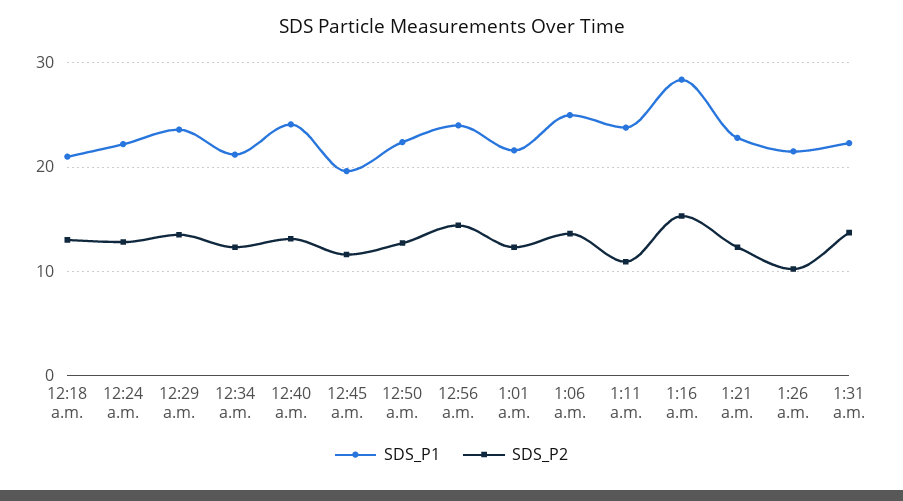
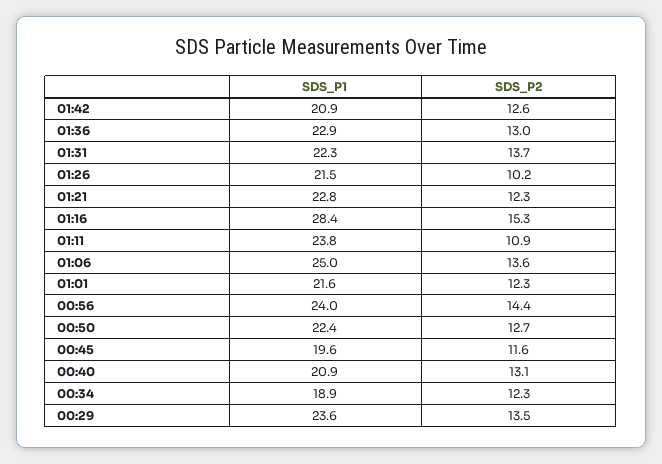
SDS_P1, 12:18 a.m.: 21 -> none
SDS_P2, 12:18 a.m.: 13 -> none
SDS_P1, 12:24 a.m.: 22 -> none
SDS_P2, 12:24 a.m.: 13 -> none
SDS_P1, 12:34 a.m.: 21 -> 18.9
SDS_P1, 12:40 a.m.: 24 -> 20.9
SDS_P1, 01:42: none -> 20.9
SDS_P2, 01:42: none -> 12.6
SDS_P1, 01:36: none -> 22.9
SDS_P2, 01:36: none -> 13

